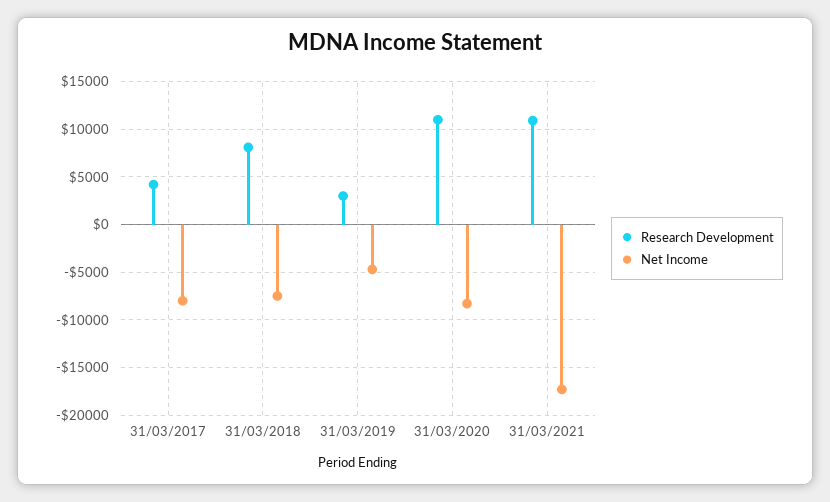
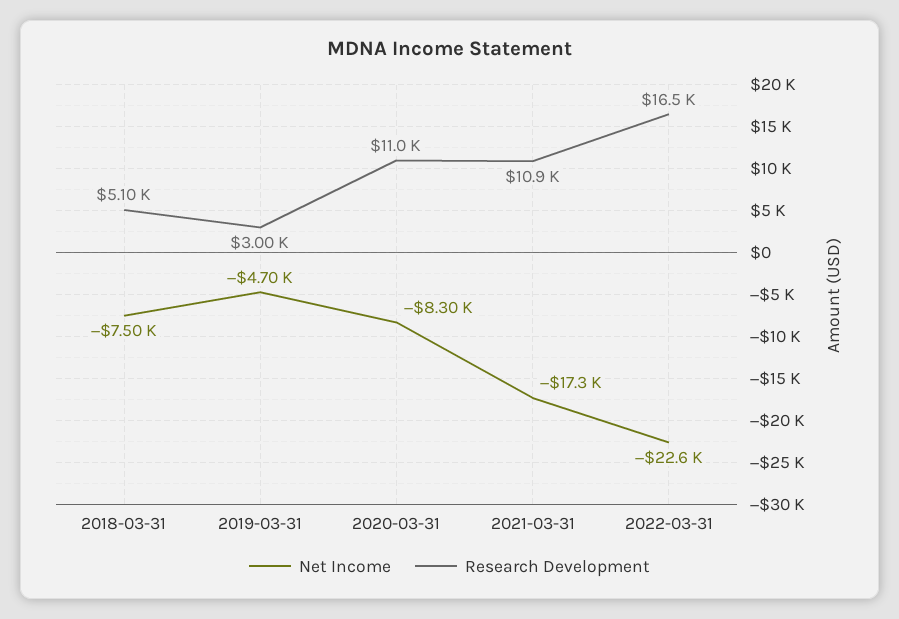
Research Development, 31/03/2017: 4000 -> none
Net Income, 31/03/2017: -8000 -> none
Research Development, 31/03/2018: 8000 -> 5100
Net Income, 2022-03-31: none -> -22600
Research Development, 2022-03-31: none -> 16500

